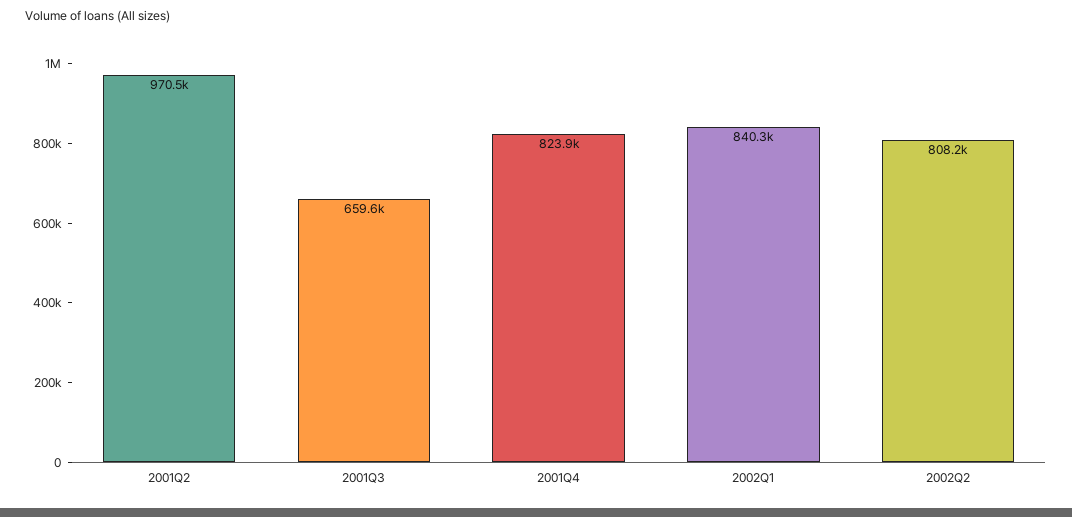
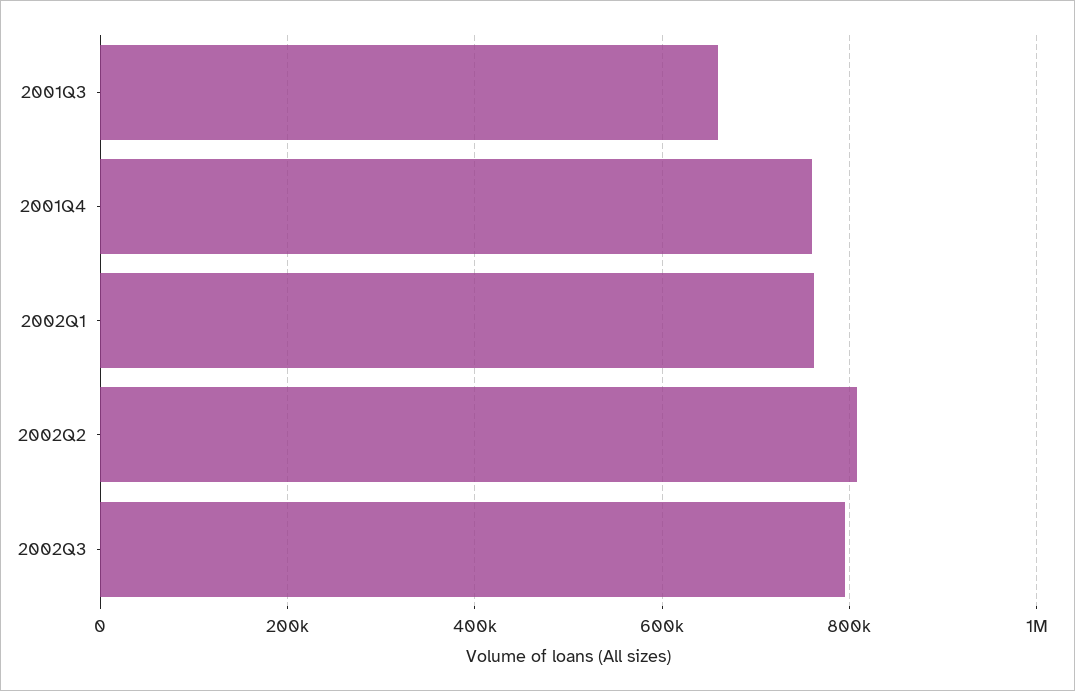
2001Q2: 970500 -> none
2001Q4: 823900 -> 760000
2002Q1: 840300 -> 760000
2002Q3: none -> 800000

